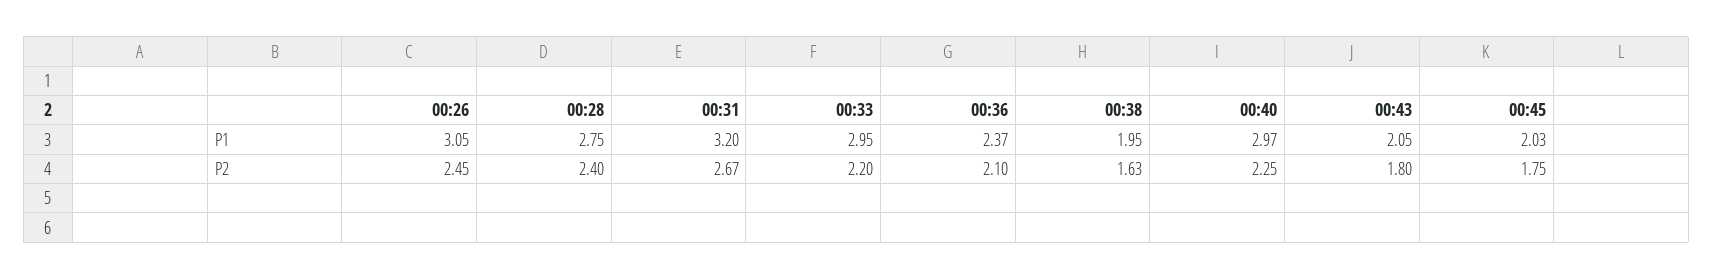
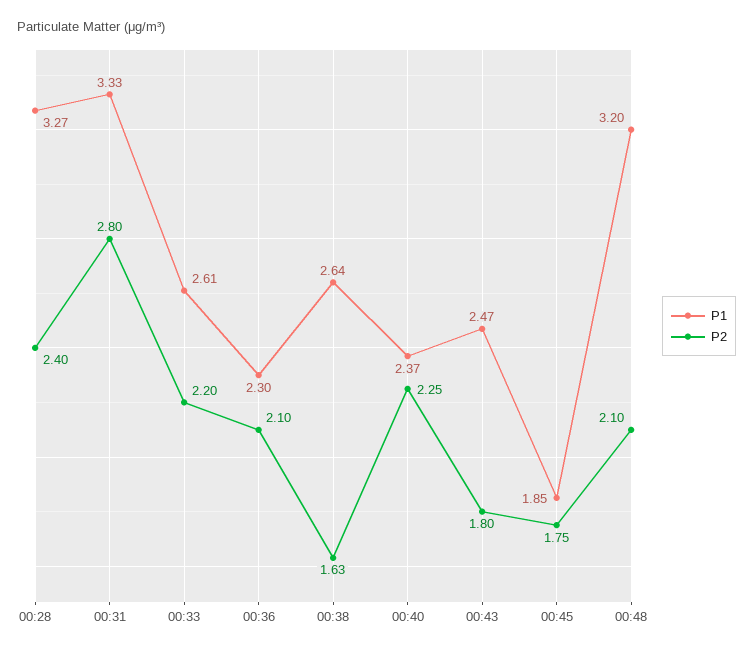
P1, 00:26: 3.05 -> none
P1, 00:28: 2.75 -> 3.27
P1, 00:31: 3.2 -> 3.33
P1, 00:33: 2.95 -> 2.61
P1, 00:36: 2.37 -> 2.3
P1, 00:38: 1.95 -> 2.64
P1, 00:40: 2.97 -> 2.37
P1, 00:43: 2.05 -> 2.47
P1, 00:45: 2.03 -> 1.85
P2, 00:26: 2.45 -> none
P2, 00:31: 2.67 -> 2.8
P1, 00:48: none -> 3.2
P2, 00:48: none -> 2.1

